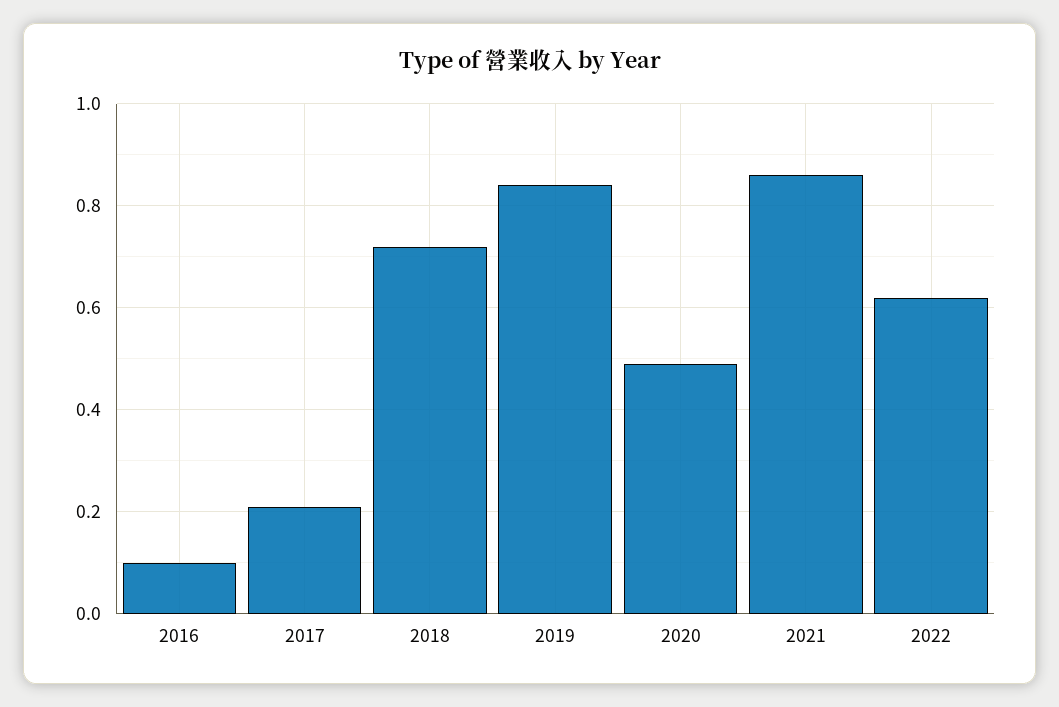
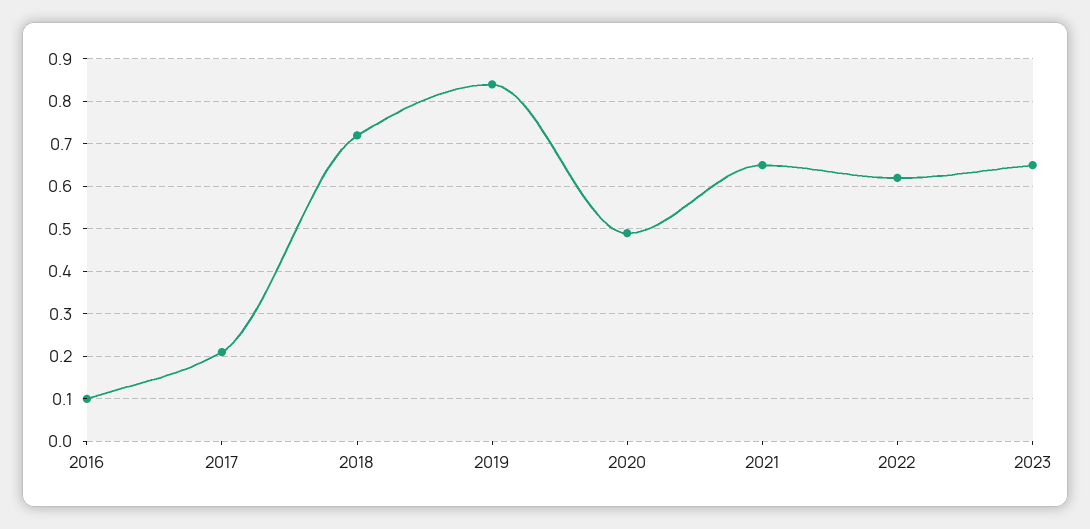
2021: 0.85 -> 0.65
2023: none -> 0.65

